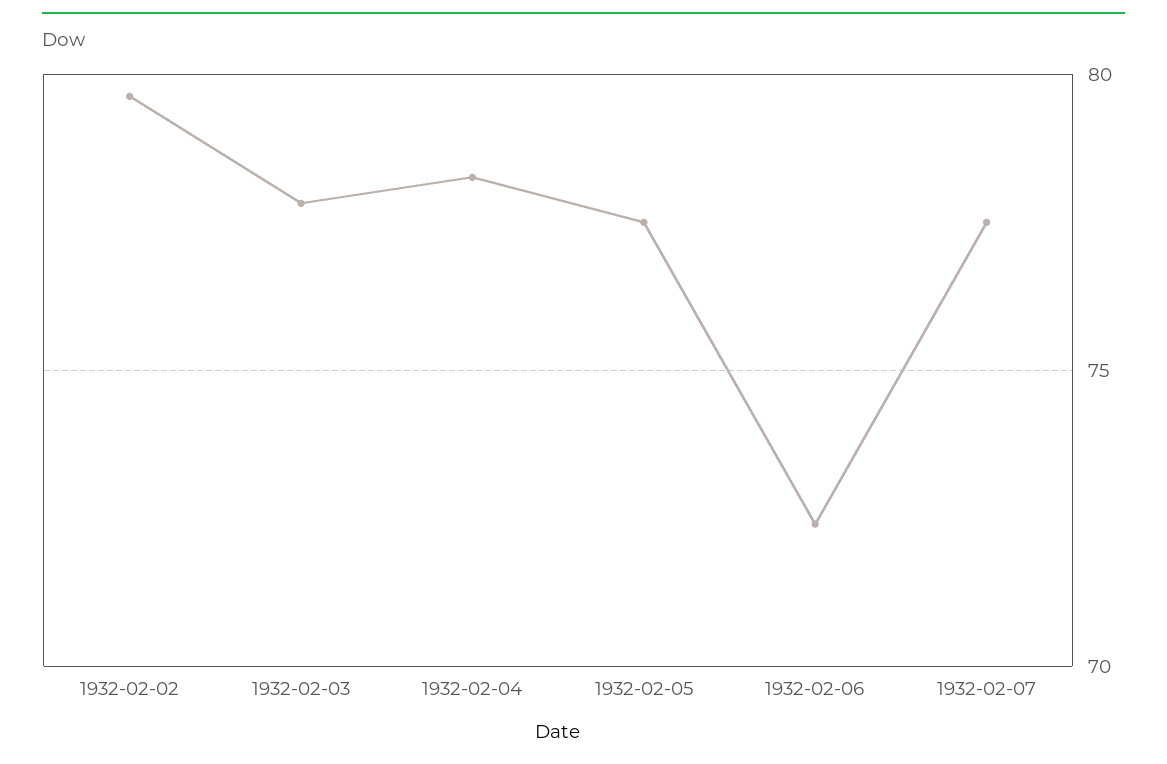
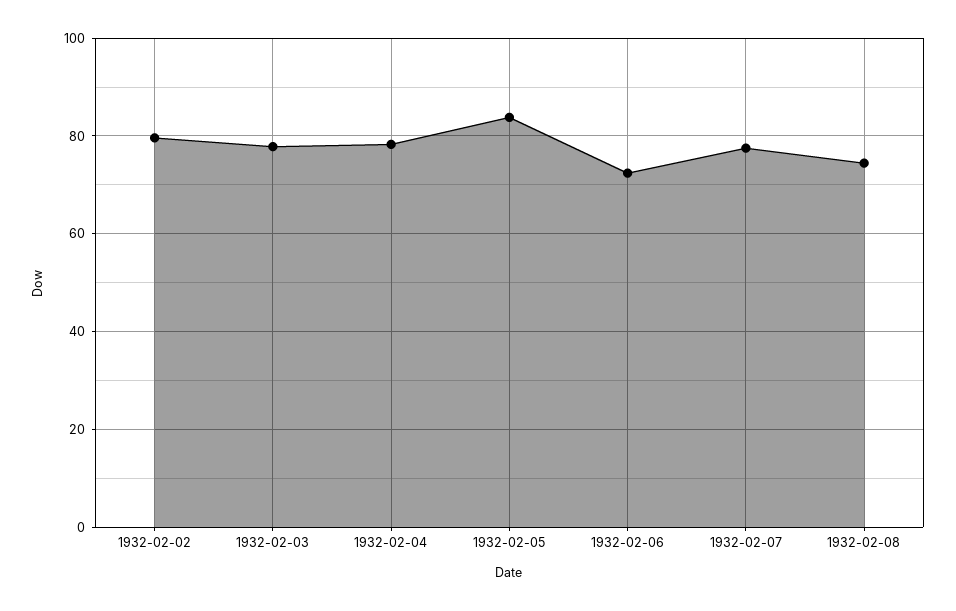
1932-02-05: 77.5 -> 84
1932-02-08: none -> 74

